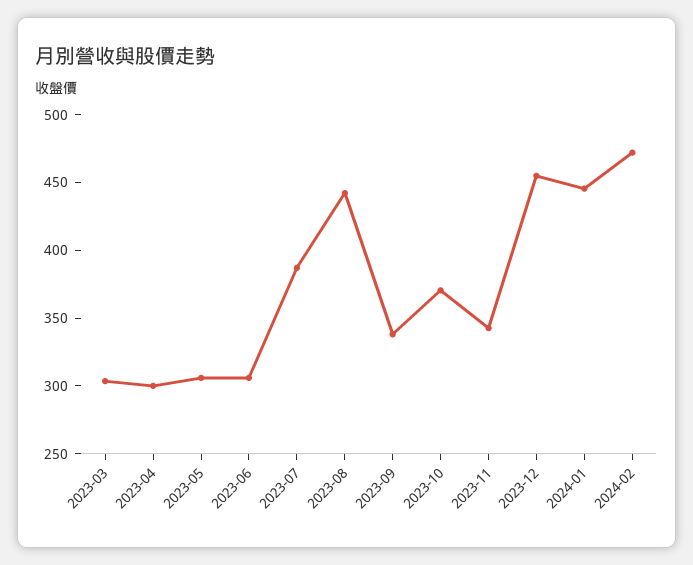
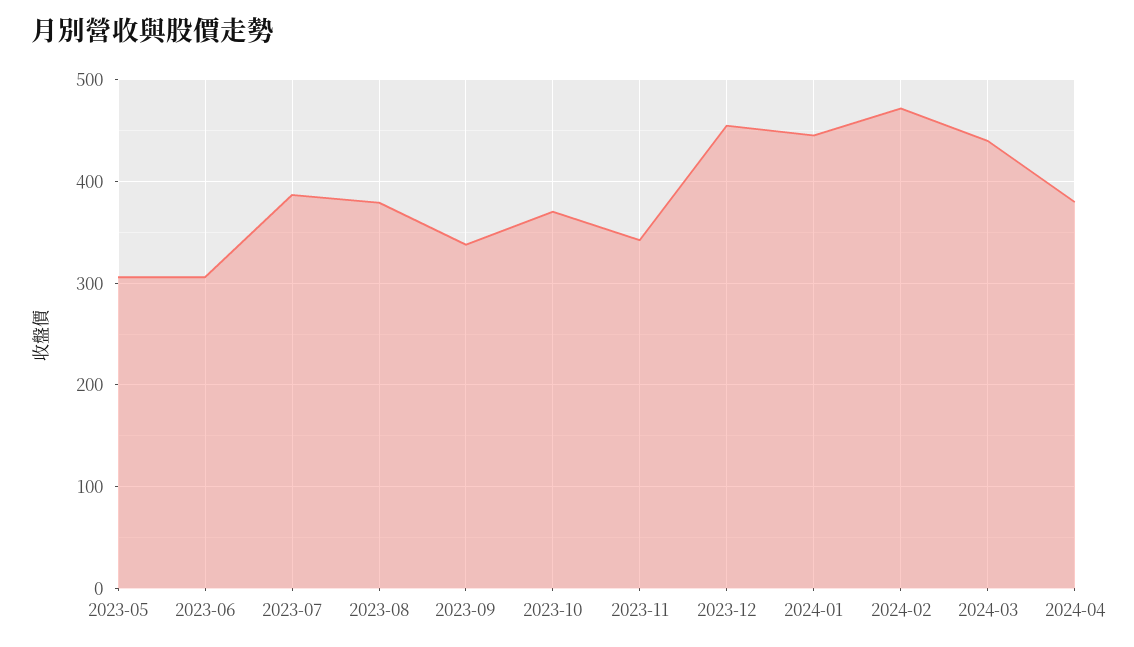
2023-03: 300 -> none
2023-04: 300 -> none
2023-08: 440 -> 380
2024-03: none -> 440
2024-04: none -> 380

